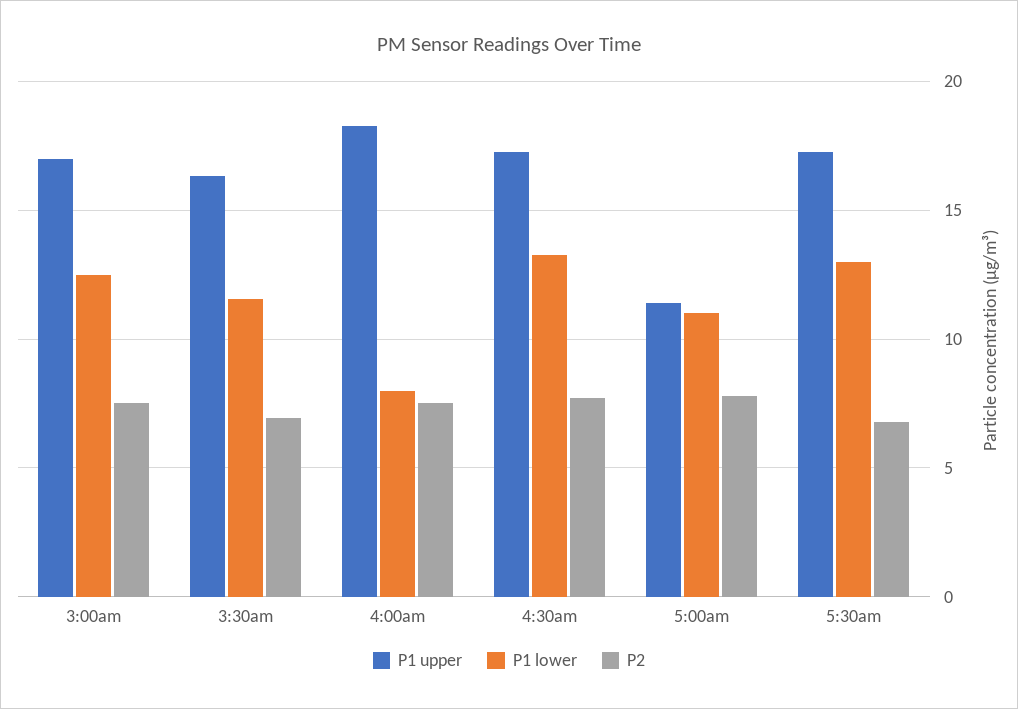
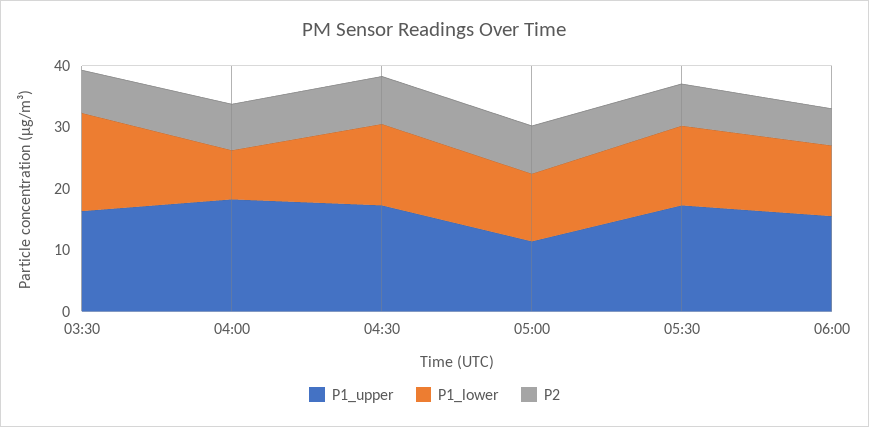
P1 upper, 3:00am: 17 -> none
P1 lower, 3:00am: 12.5 -> none
P2, 3:00am: 7.5 -> none
P1 lower, 3:30am: 11.5 -> 16
P1 upper, 06:00: none -> 16
P1 lower, 06:00: none -> 12
P2, 06:00: none -> 6

